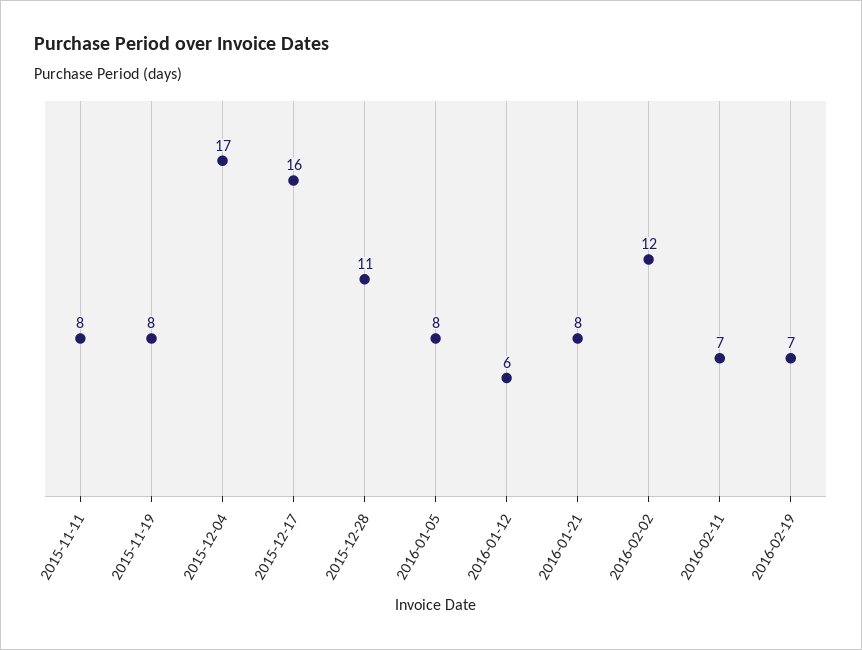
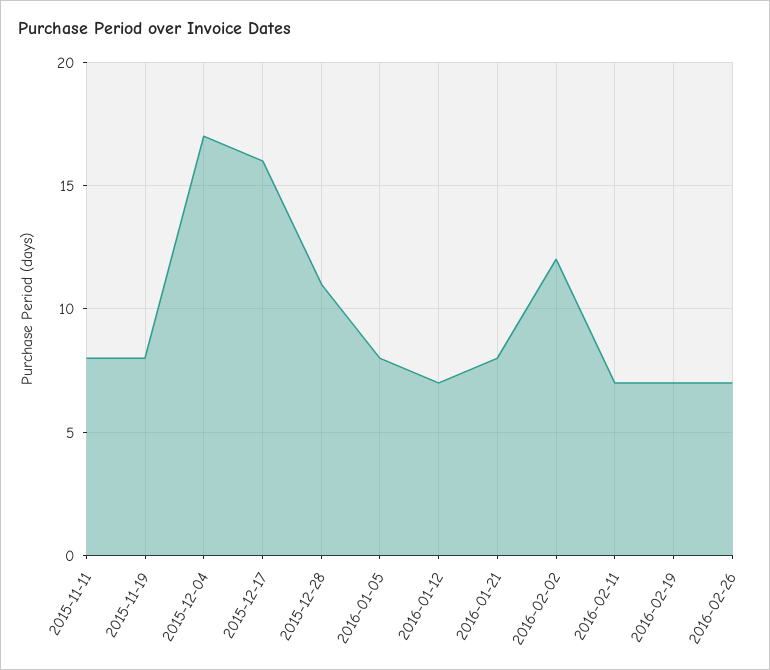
2016-01-12: 6 -> 7
2016-02-26: none -> 7

